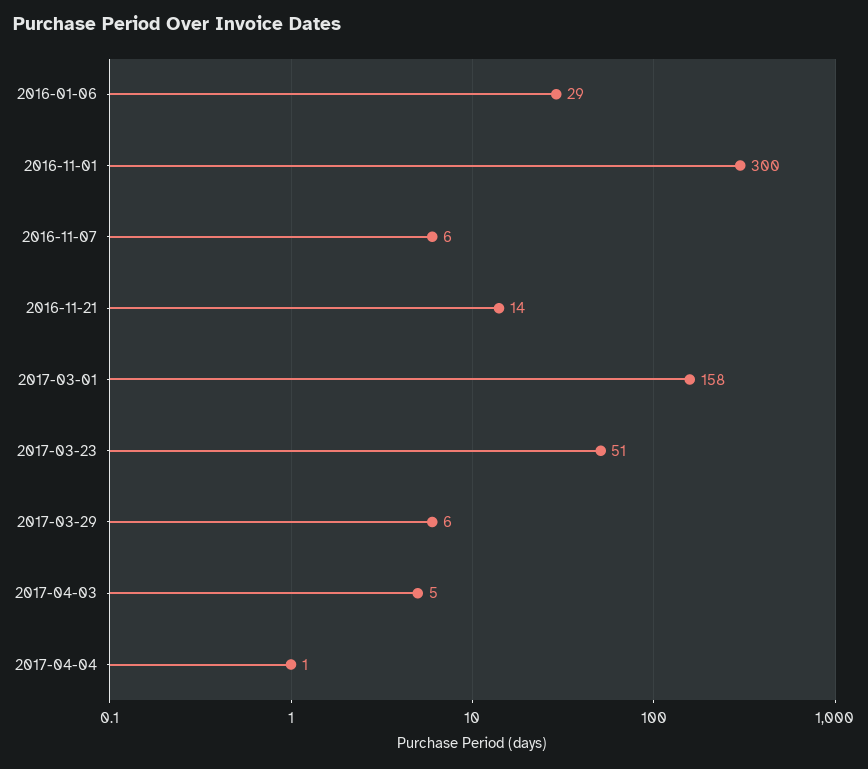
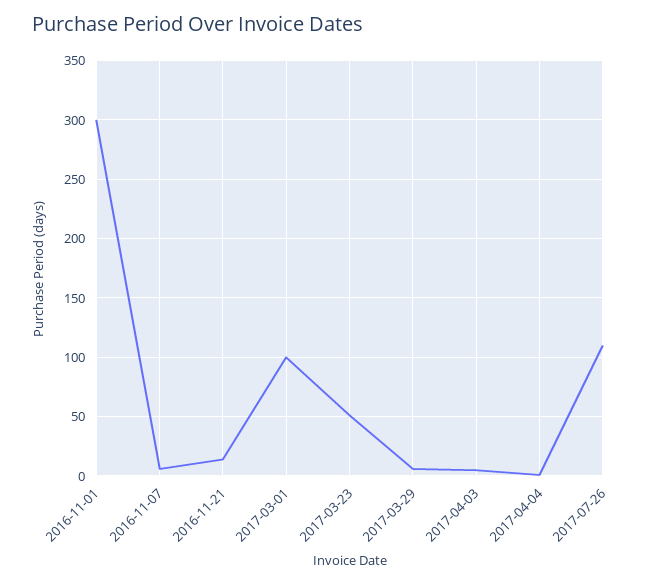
2016-01-06: 29 -> none
2017-03-01: 158 -> 100
2017-07-26: none -> 110

